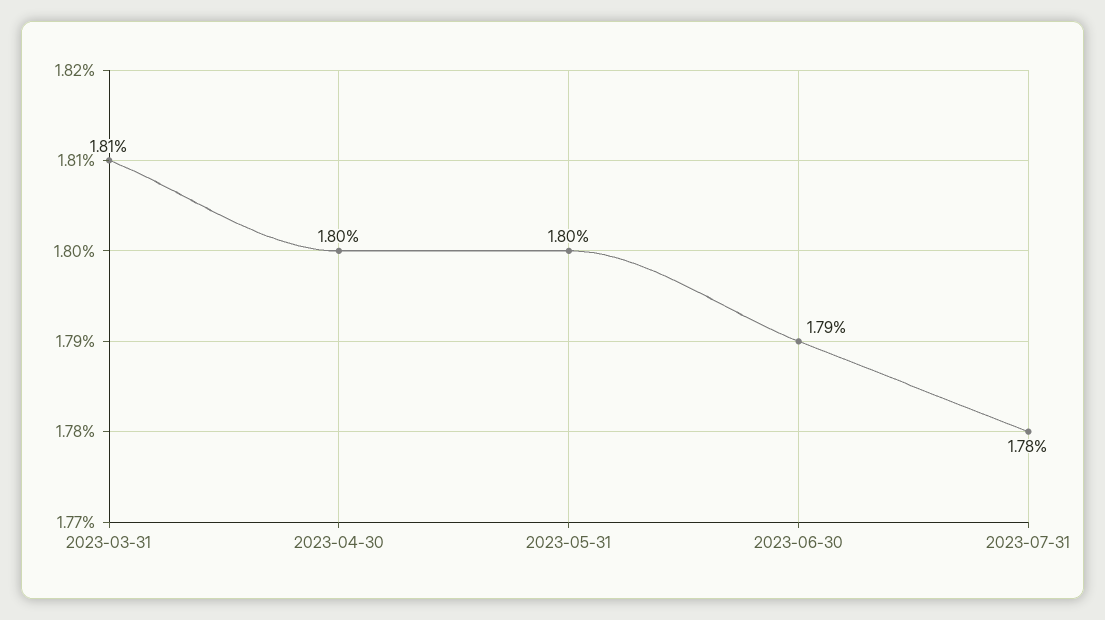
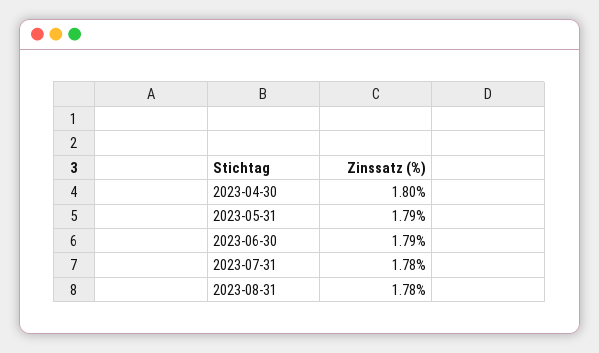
2023-03-31: 1.81 -> none
2023-05-31: 1.8 -> 1.79
2023-08-31: none -> 1.78

